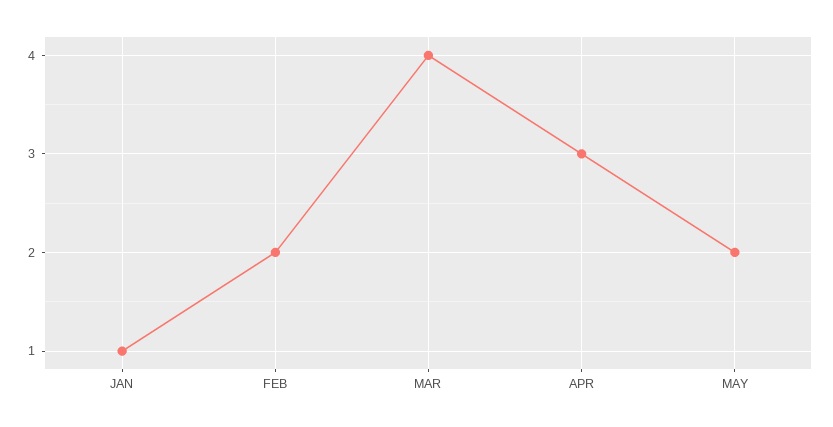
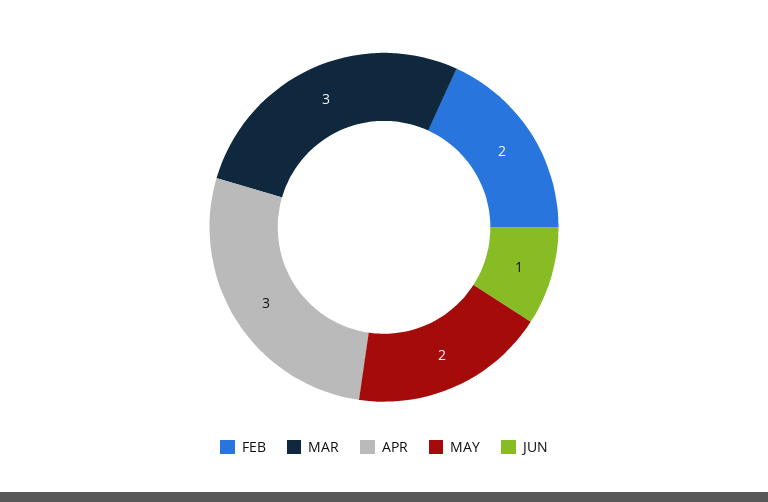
JAN: 1 -> none
MAR: 4 -> 3
JUN: none -> 1

